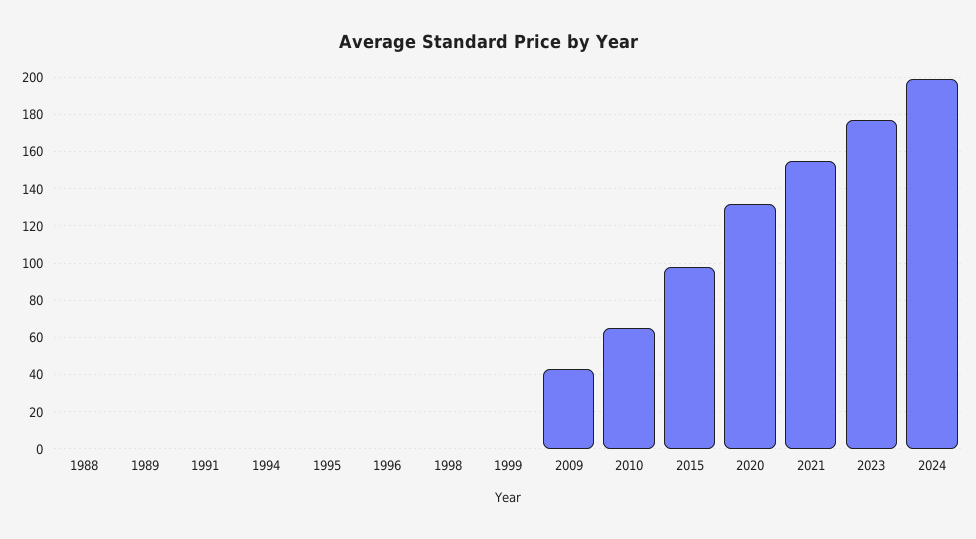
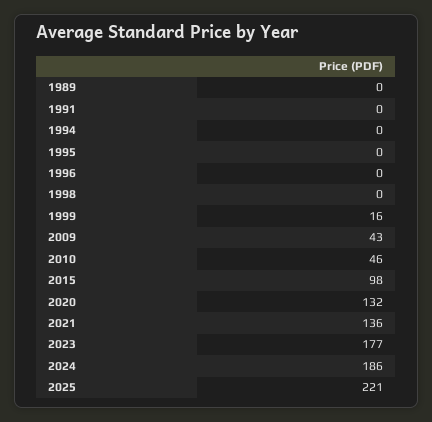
1988: 0 -> none
1999: 0 -> 16
2010: 65 -> 46
2021: 155 -> 136
2024: 200 -> 186
2025: none -> 221

